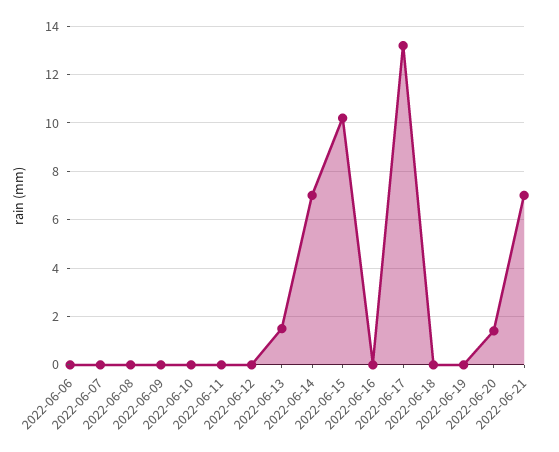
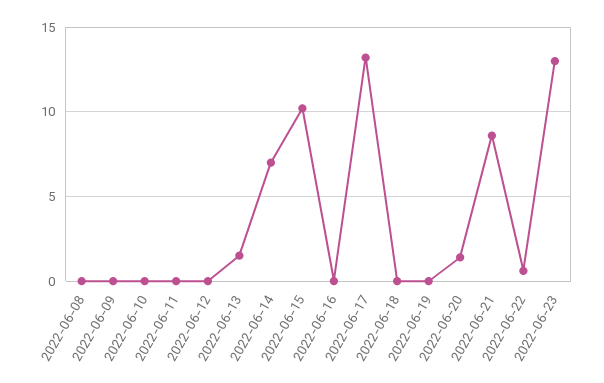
2022-06-06: 0 -> none
2022-06-07: 0 -> none
2022-06-21: 7 -> 8.5
2022-06-22: none -> 0.5
2022-06-23: none -> 13

